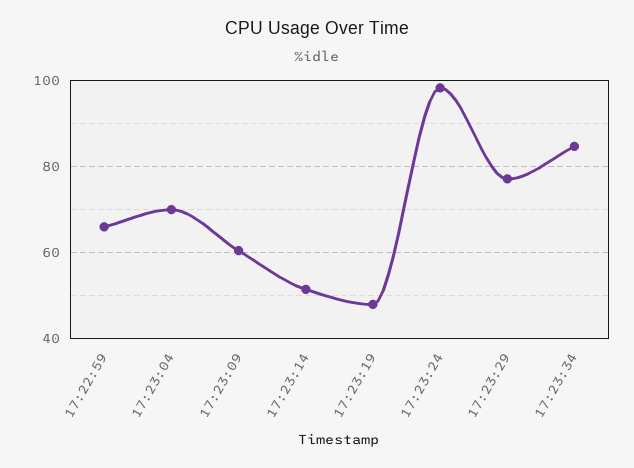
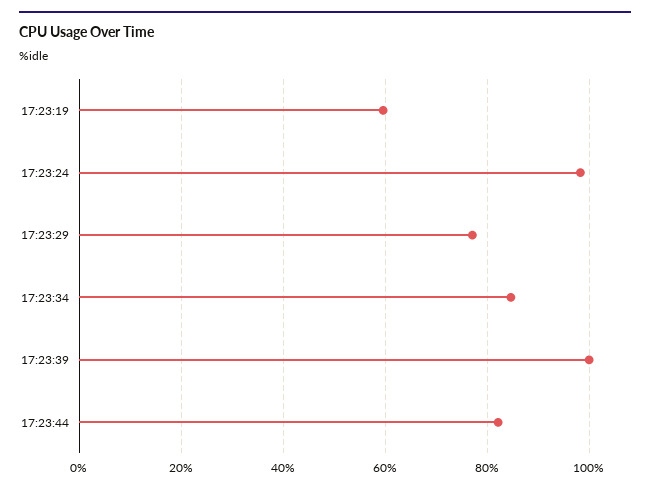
17:22:59: 66 -> none
17:23:04: 70 -> none
17:23:09: 60 -> none
17:23:14: 52 -> none
17:23:19: 48 -> 60
17:23:39: none -> 100
17:23:44: none -> 82

